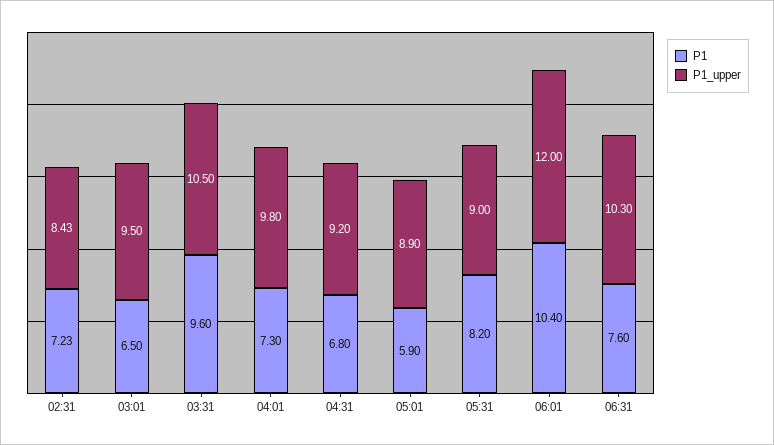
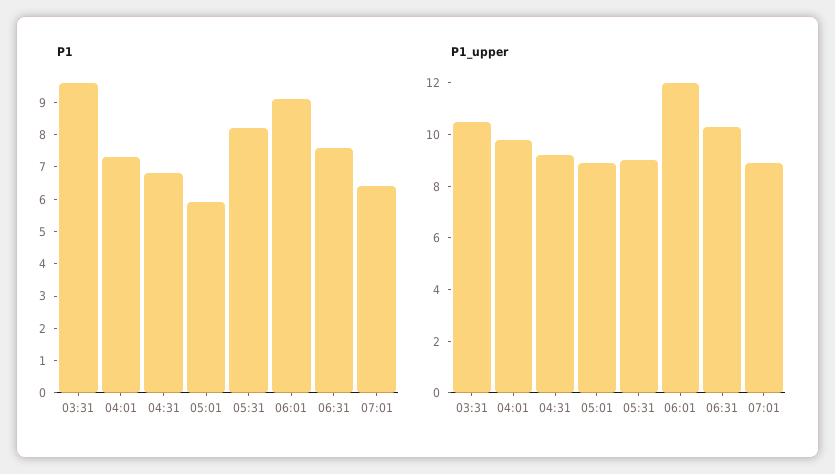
P1, 02:31: 7.23 -> none
P1_upper, 02:31: 8.43 -> none
P1, 03:01: 6.5 -> none
P1_upper, 03:01: 9.5 -> none
P1, 06:01: 10.4 -> 9
P1, 07:01: none -> 6.5
P1_upper, 07:01: none -> 9

